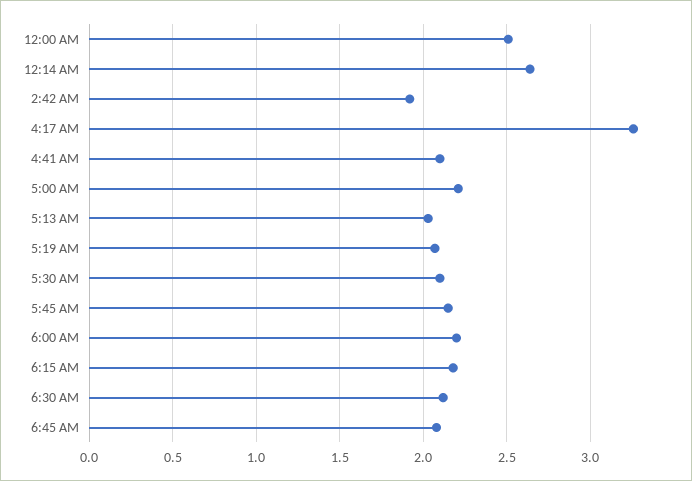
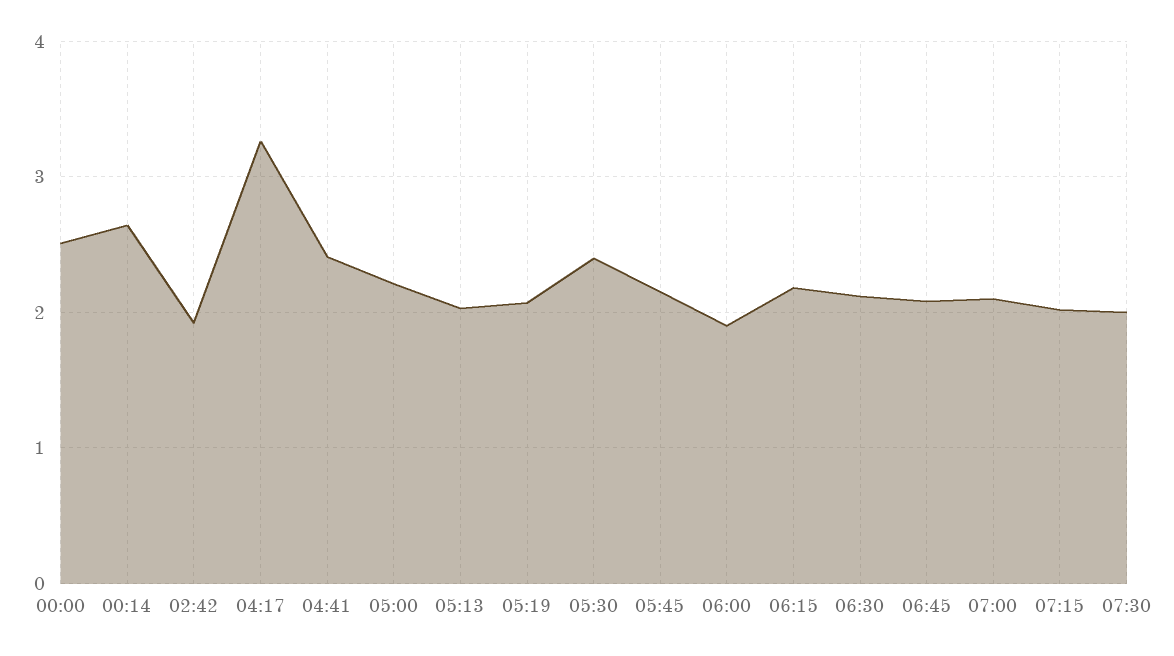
4:41 AM: 2.1 -> 2.4
5:30 AM: 2.1 -> 2.4
6:00 AM: 2.2 -> 1.9
07:00: none -> 2.1
07:15: none -> 2
07:30: none -> 2

